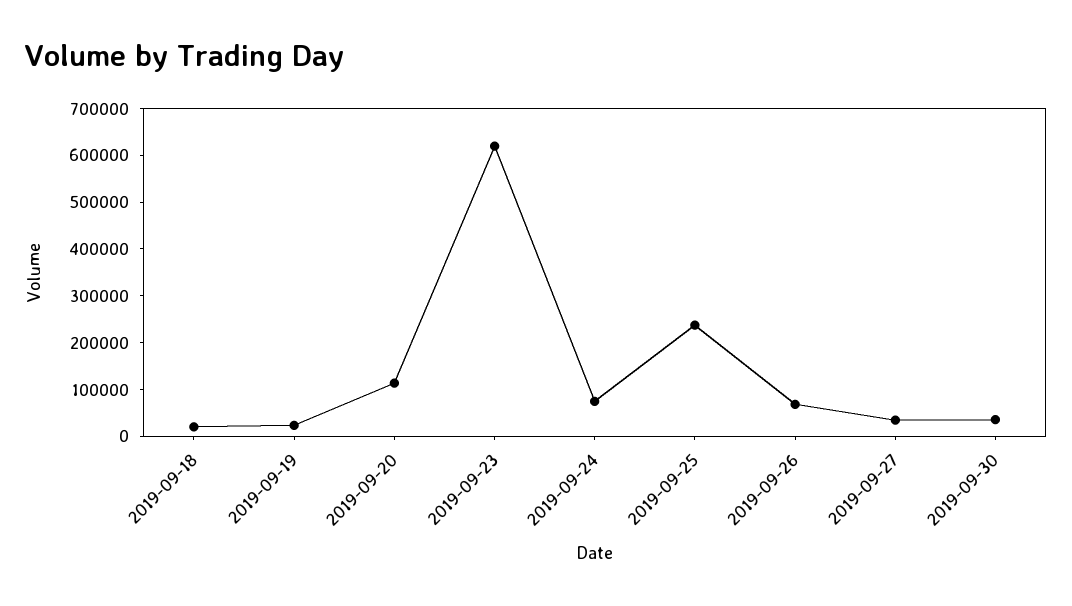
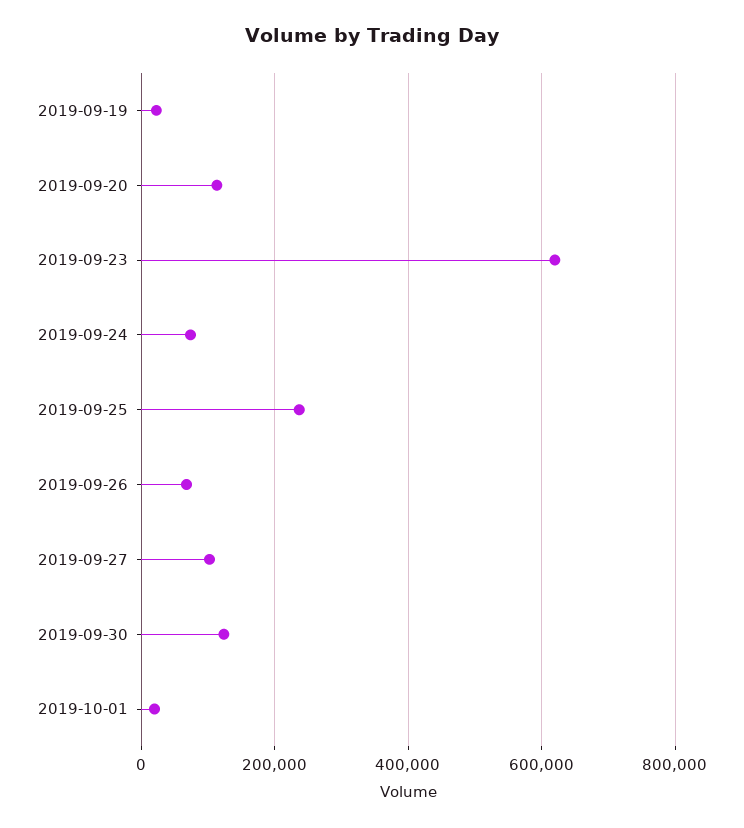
2019-09-18: 20000 -> none
2019-09-27: 40000 -> 100000
2019-09-30: 40000 -> 120000
2019-10-01: none -> 20000

